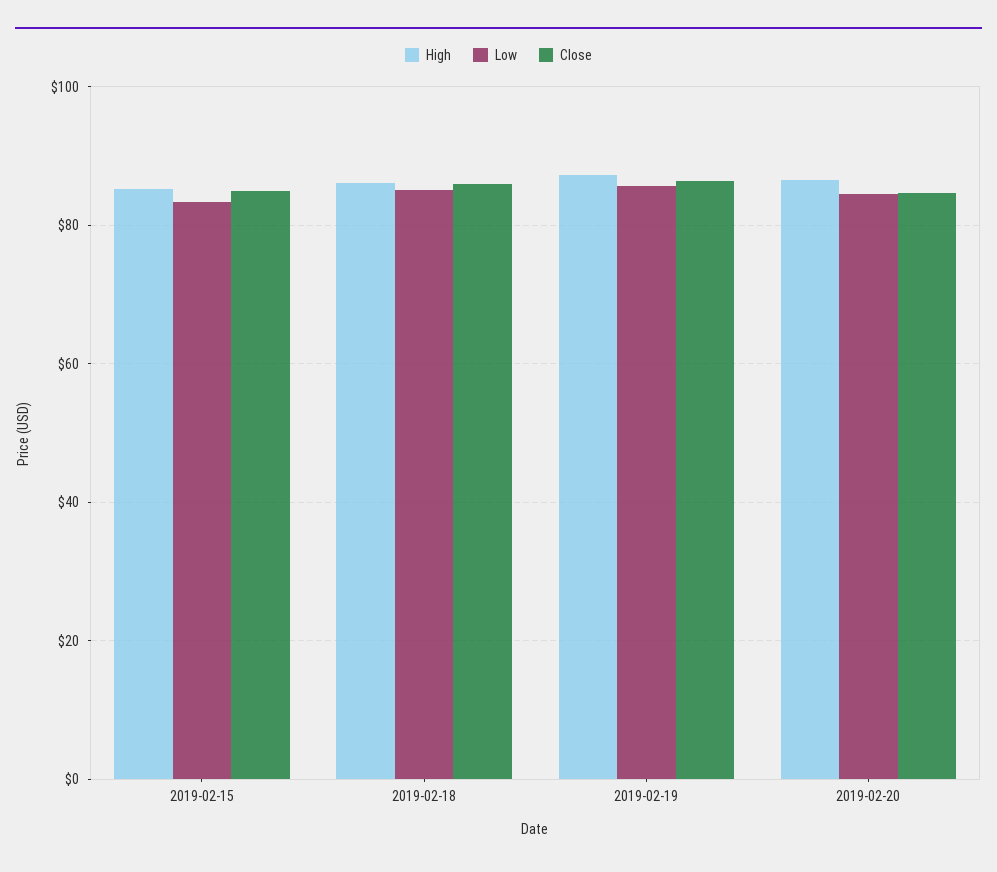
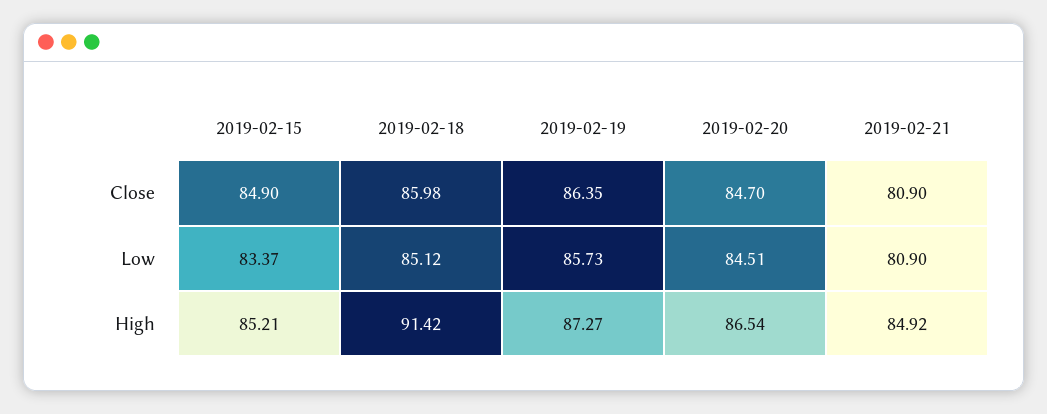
High, 2019-02-18: 86 -> 91.42
Close, 2019-02-21: none -> 80.9
Low, 2019-02-21: none -> 80.9
High, 2019-02-21: none -> 84.92

